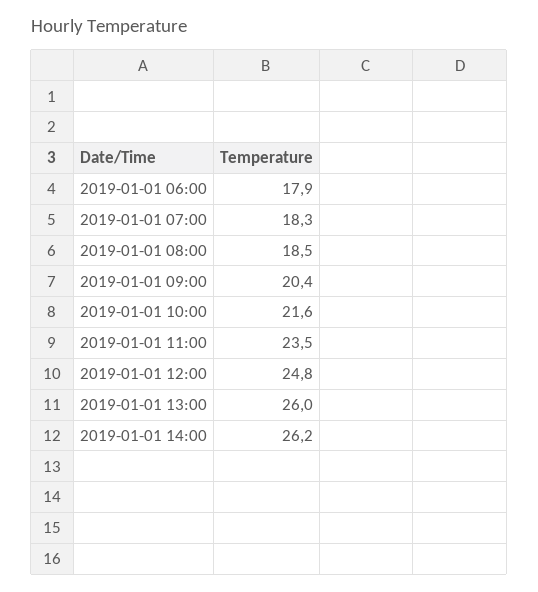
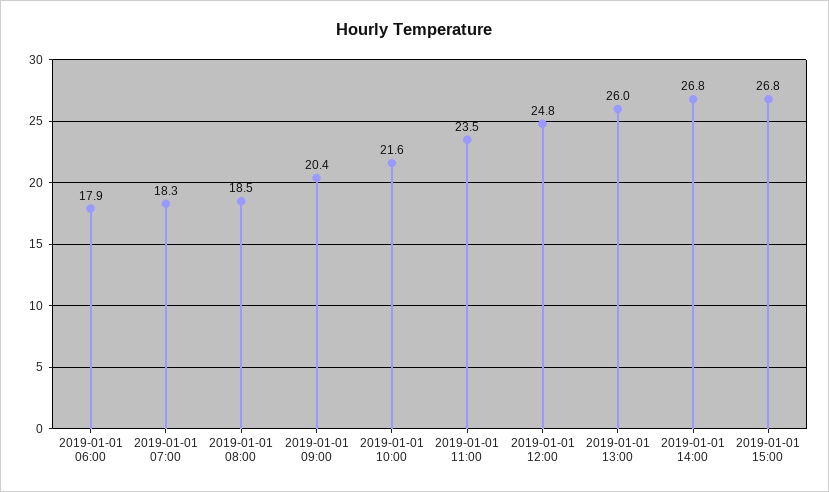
2019-01-01 14:00: 26.2 -> 26.8
2019-01-01 15:00: none -> 26.8

